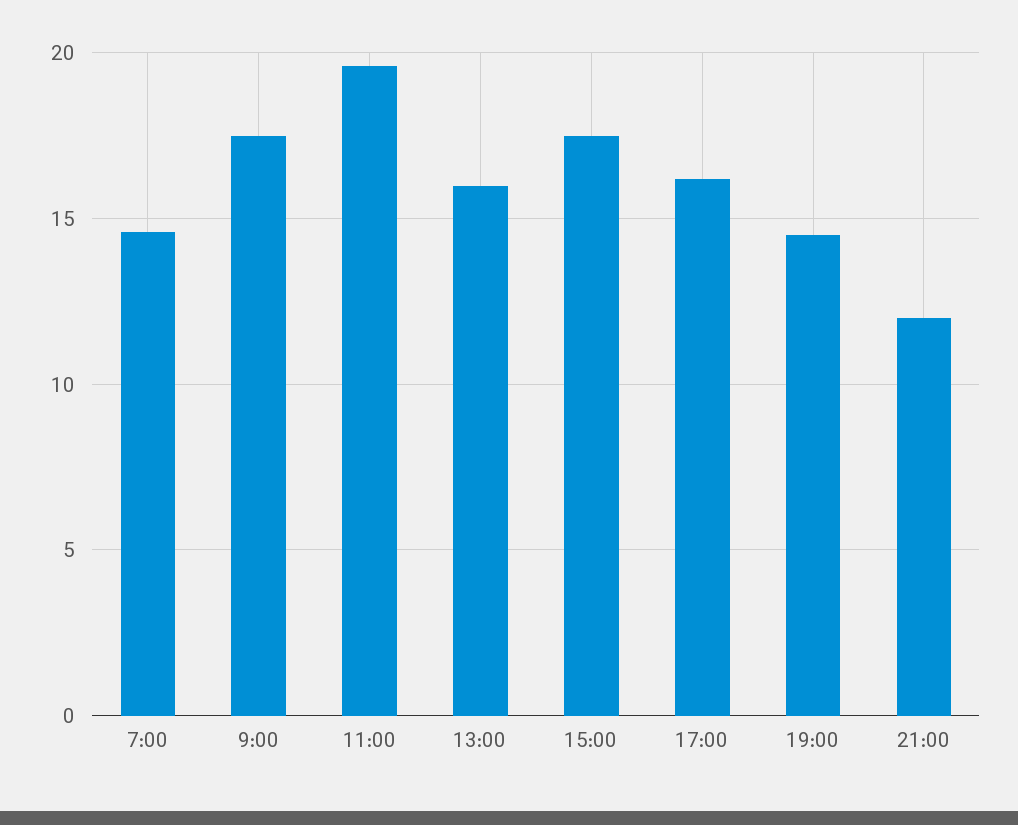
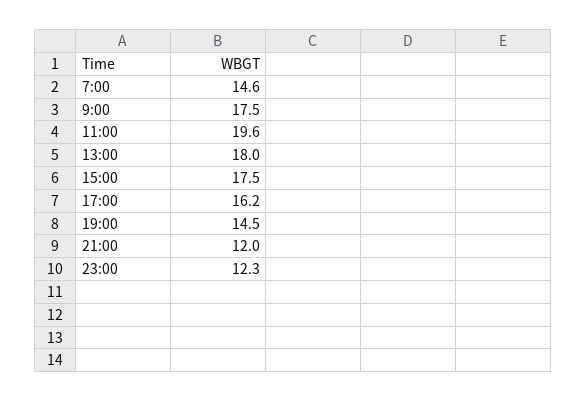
13:00: 16 -> 18
23:00: none -> 12.3

